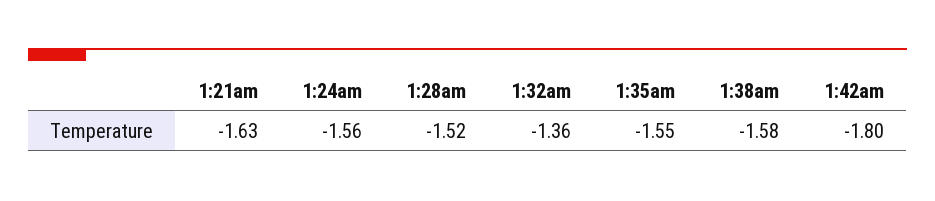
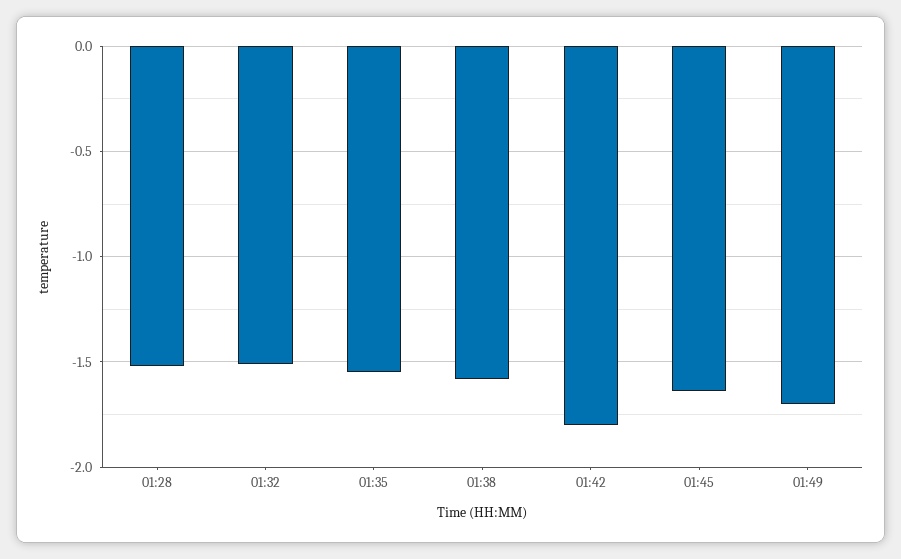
1:21am: -1.63 -> none
1:24am: -1.56 -> none
1:32am: -1.36 -> -1.5
01:45: none -> -1.65
01:49: none -> -1.7

